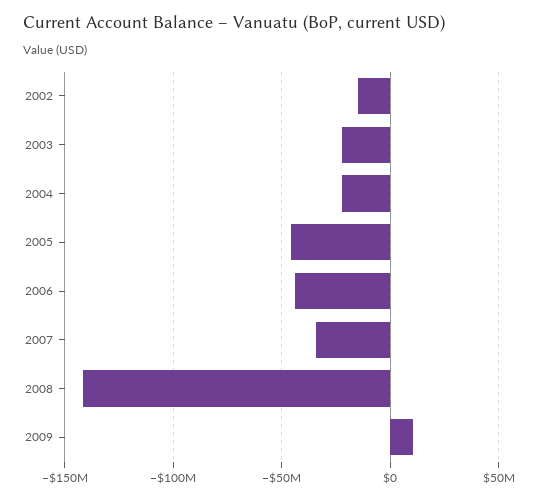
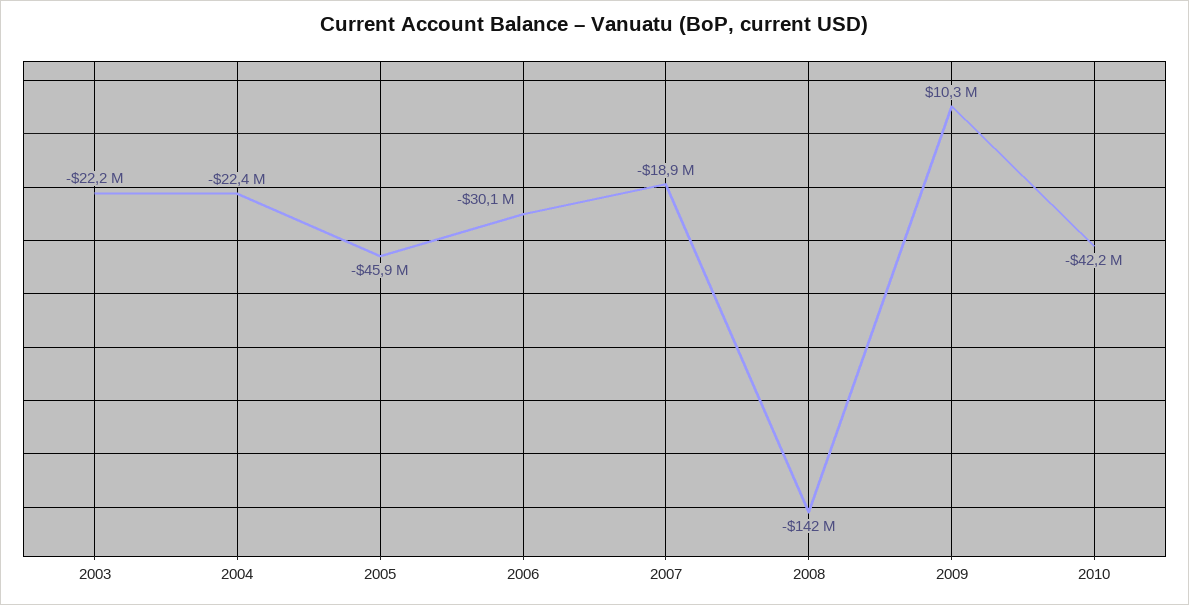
2002: -15000000 -> none
2006: -45000000 -> -30100000
2007: -35000000 -> -18900000
2010: none -> -42200000

